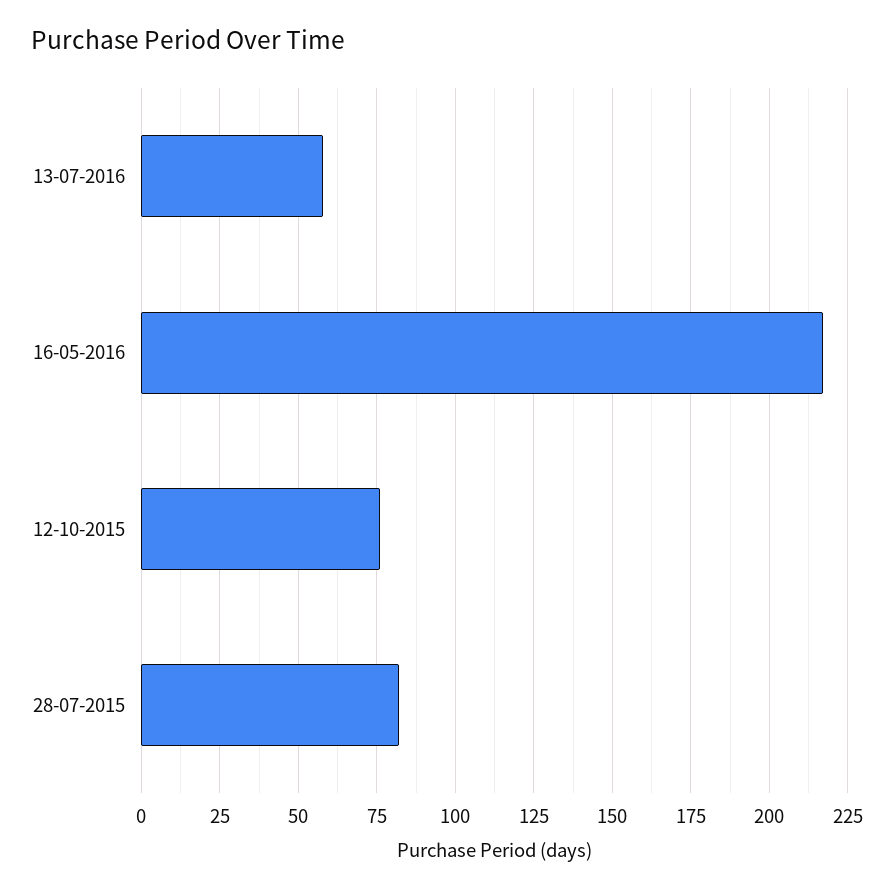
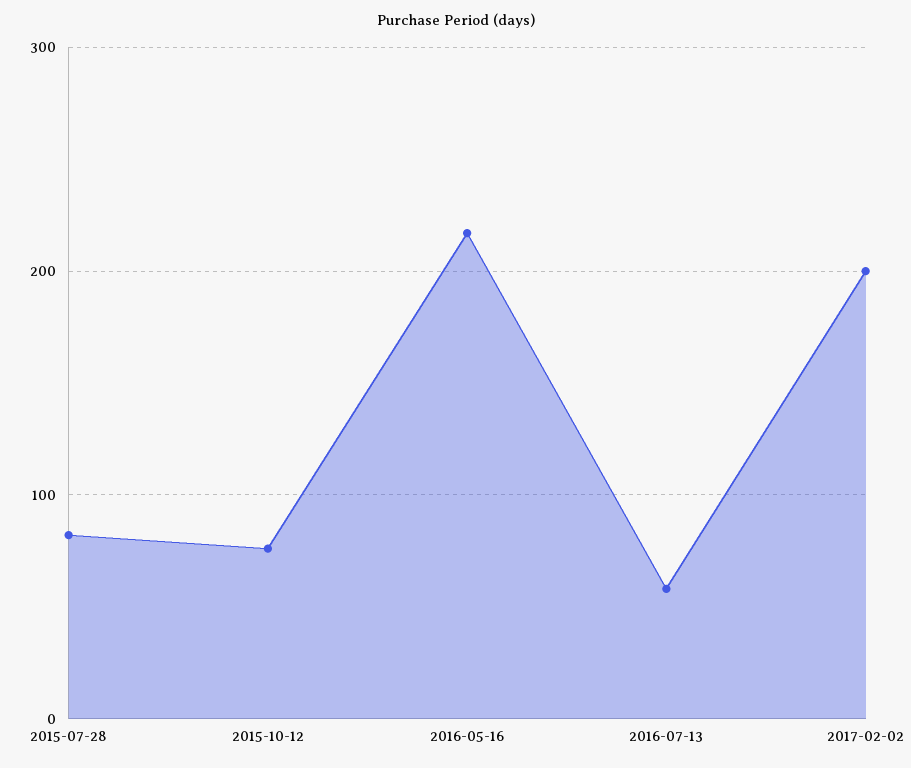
2017-02-02: none -> 200

